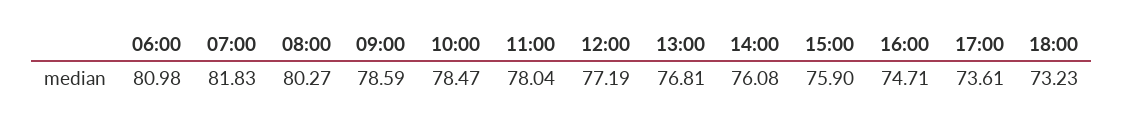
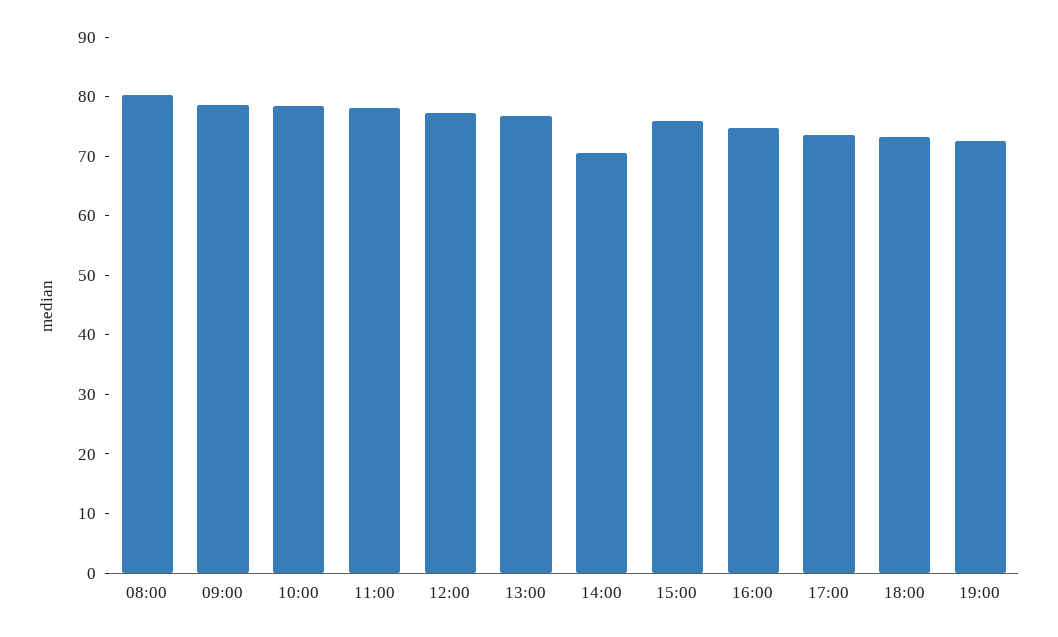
06:00: 80.98 -> none
07:00: 81.83 -> none
14:00: 76.08 -> 70
19:00: none -> 72

